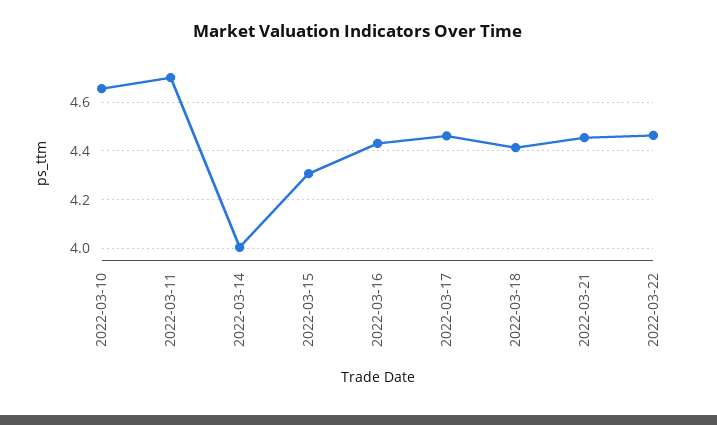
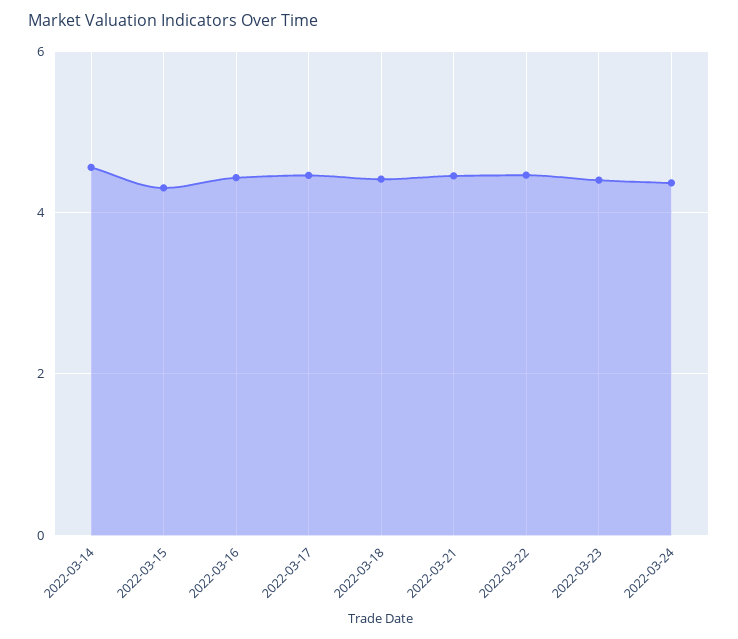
2022-03-10: 4.65 -> none
2022-03-11: 4.7 -> none
2022-03-14: 4 -> 4.6
2022-03-23: none -> 4.4
2022-03-24: none -> 4.4

